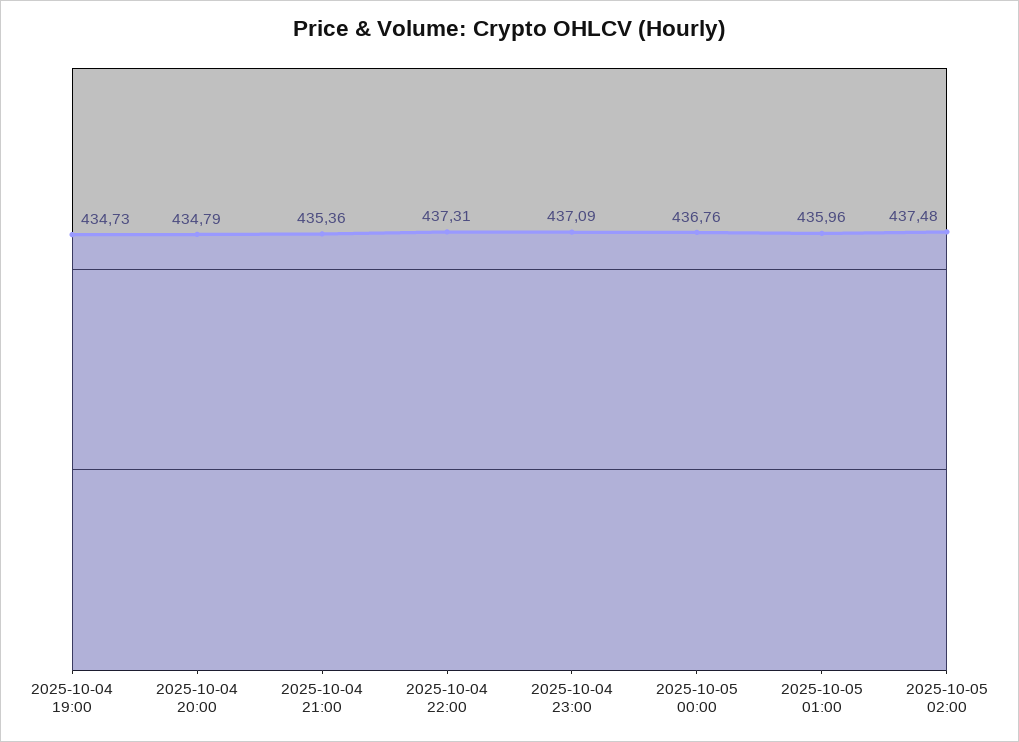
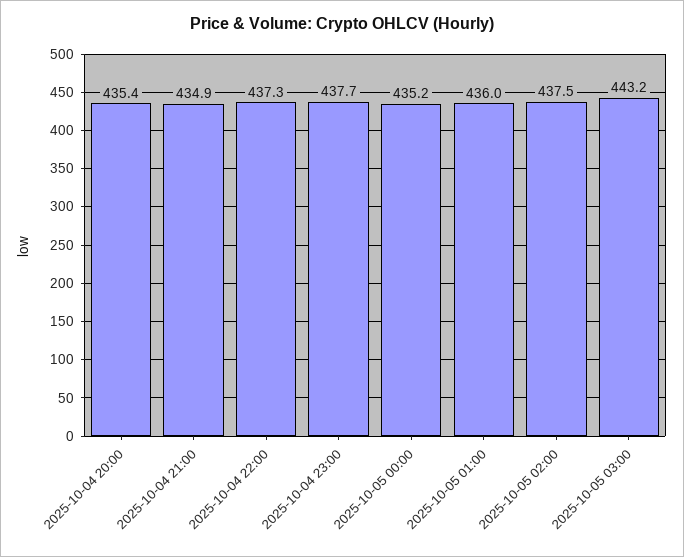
2025-10-04 19:00: 434.73 -> none
2025-10-04 20:00: 434.79 -> 435.4
2025-10-04 21:00: 435.36 -> 434.9
2025-10-04 23:00: 437.09 -> 437.7
2025-10-05 00:00: 436.76 -> 435.2
2025-10-05 03:00: none -> 443.2

